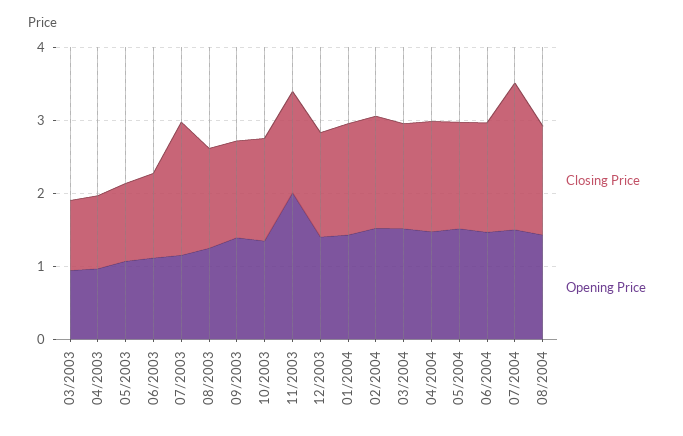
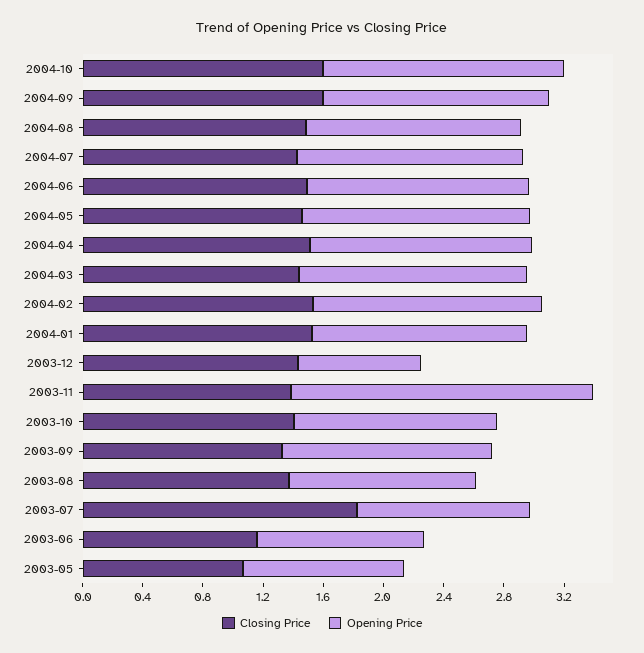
Closing Price, 03/2003: 1 -> none
Opening Price, 03/2003: 1 -> none
Closing Price, 04/2003: 1 -> none
Opening Price, 04/2003: 1 -> none
Opening Price, 12/2003: 1.4 -> 0.8
Closing Price, 07/2004: 2 -> 1.4
Closing Price, 2004-10: none -> 1.6
Opening Price, 2004-10: none -> 1.6
Closing Price, 2004-09: none -> 1.6
Opening Price, 2004-09: none -> 1.5

